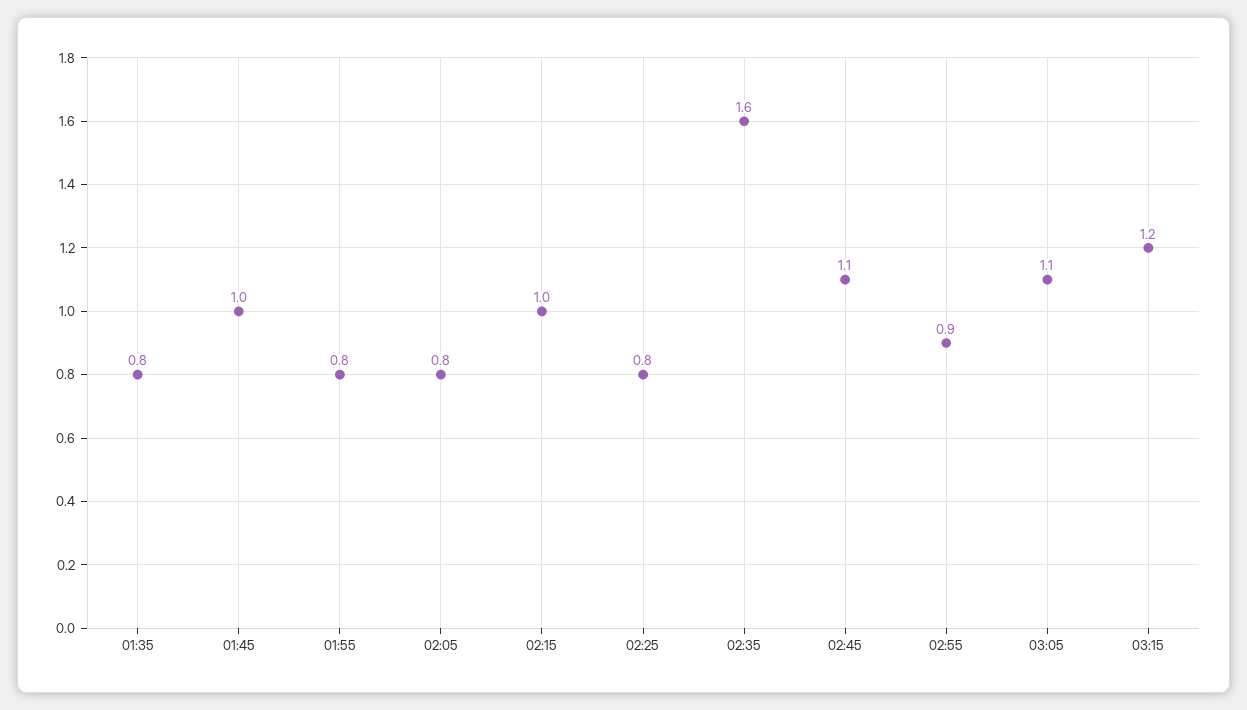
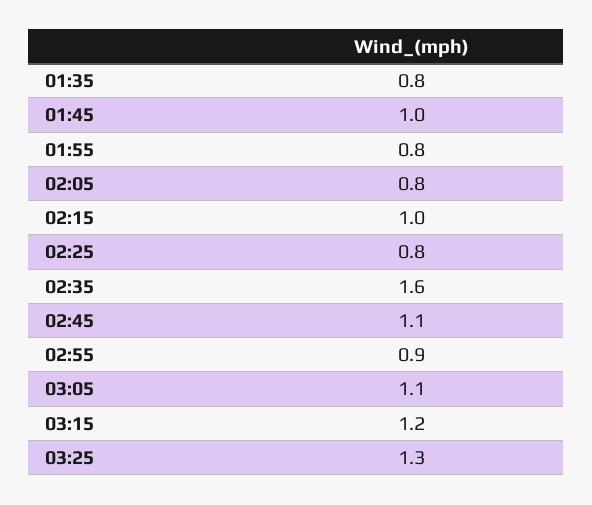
03:25: none -> 1.3

